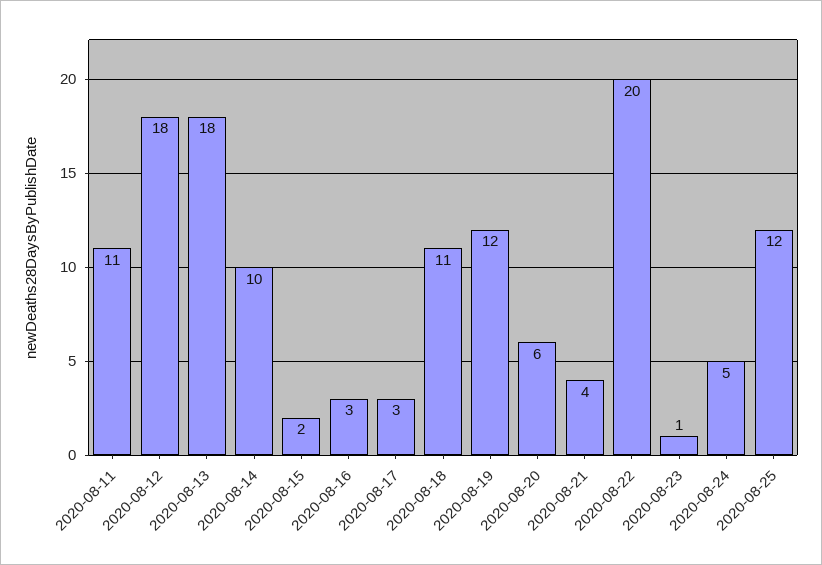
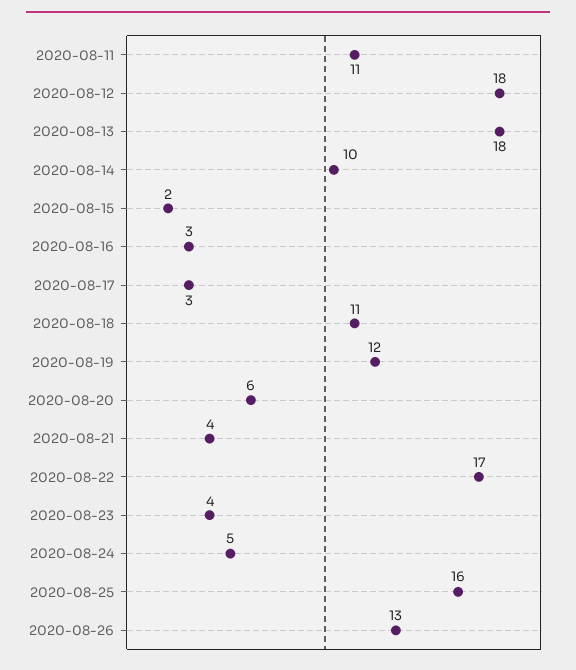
2020-08-22: 20 -> 17
2020-08-23: 1 -> 4
2020-08-25: 12 -> 16
2020-08-26: none -> 13

